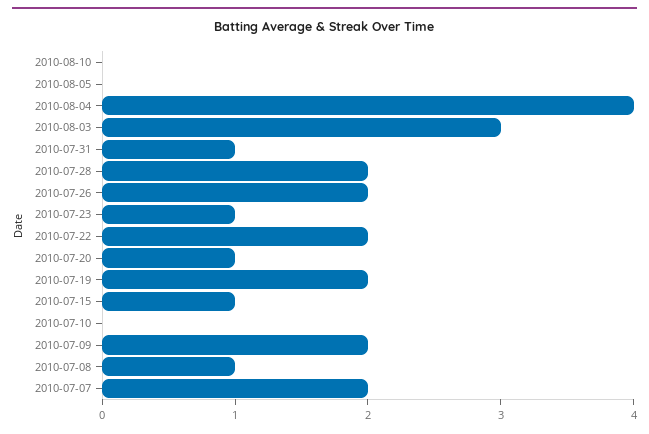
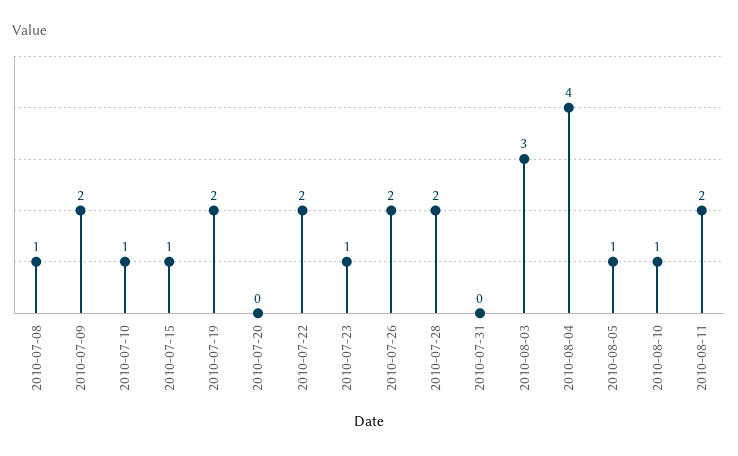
2010-08-10: 0 -> 1
2010-08-05: 0 -> 1
2010-07-31: 1 -> 0
2010-07-20: 1 -> 0
2010-07-10: 0 -> 1
2010-07-07: 2 -> none
2010-08-11: none -> 2

